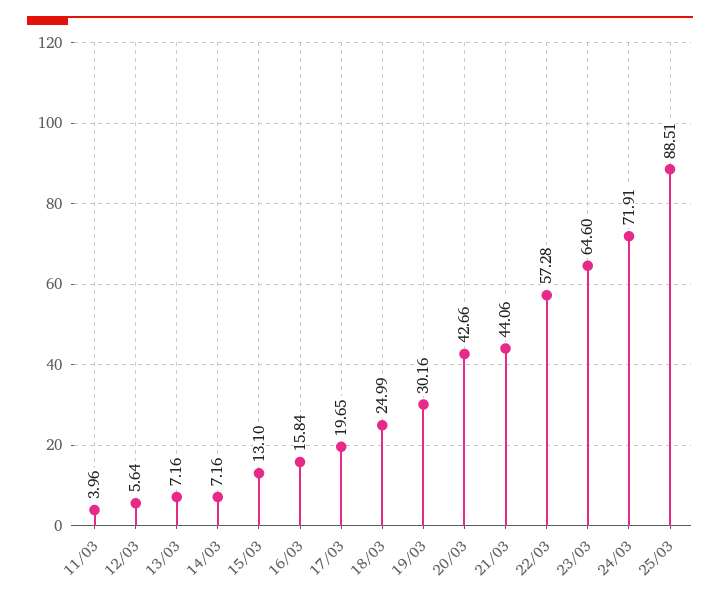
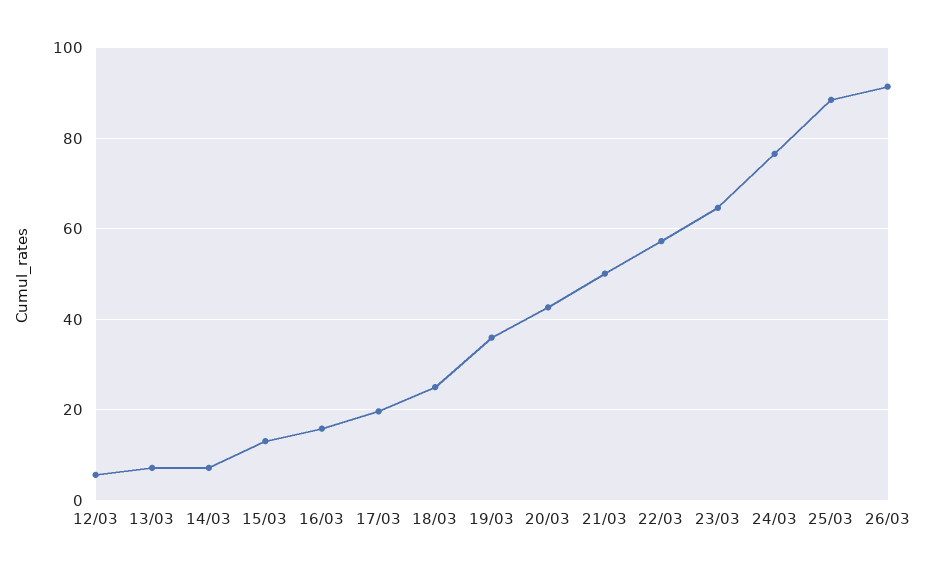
11/03: 3.96 -> none
19/03: 30.16 -> 36
21/03: 44.06 -> 50
24/03: 71.91 -> 76
26/03: none -> 92

